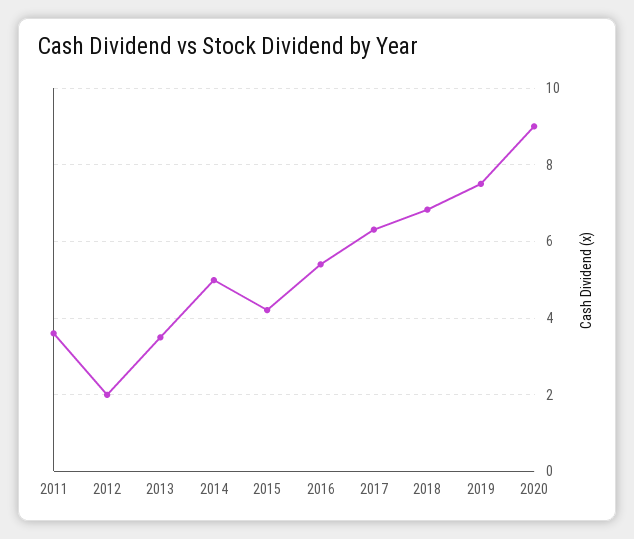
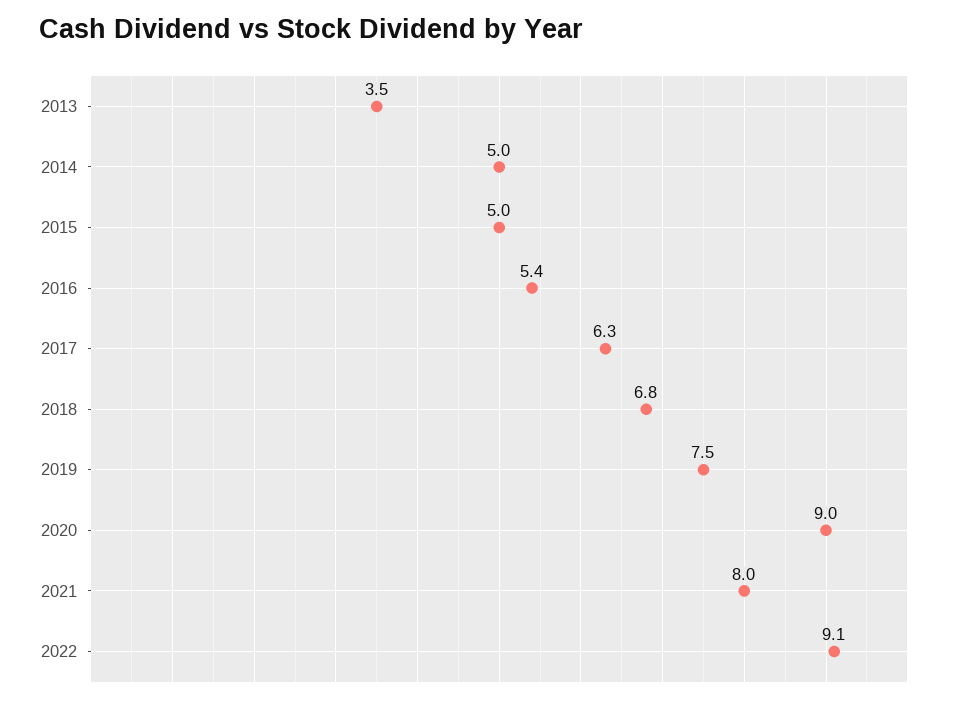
2011: 3.6 -> none
2012: 2 -> none
2015: 4.2 -> 5
2021: none -> 8
2022: none -> 9.1

